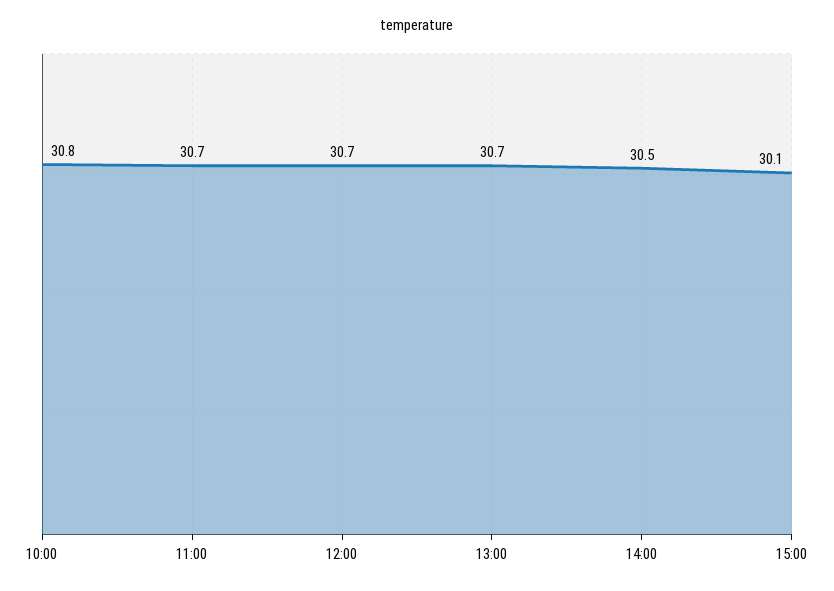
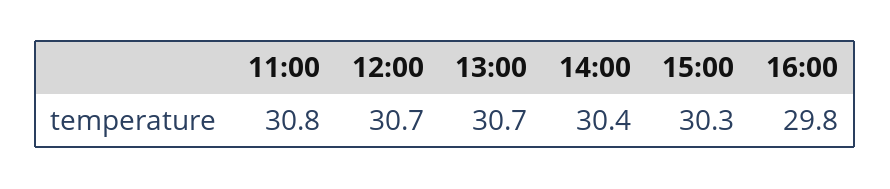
10:00: 30.8 -> none
11:00: 30.7 -> 30.8
14:00: 30.5 -> 30.4
15:00: 30.1 -> 30.3
16:00: none -> 29.8

